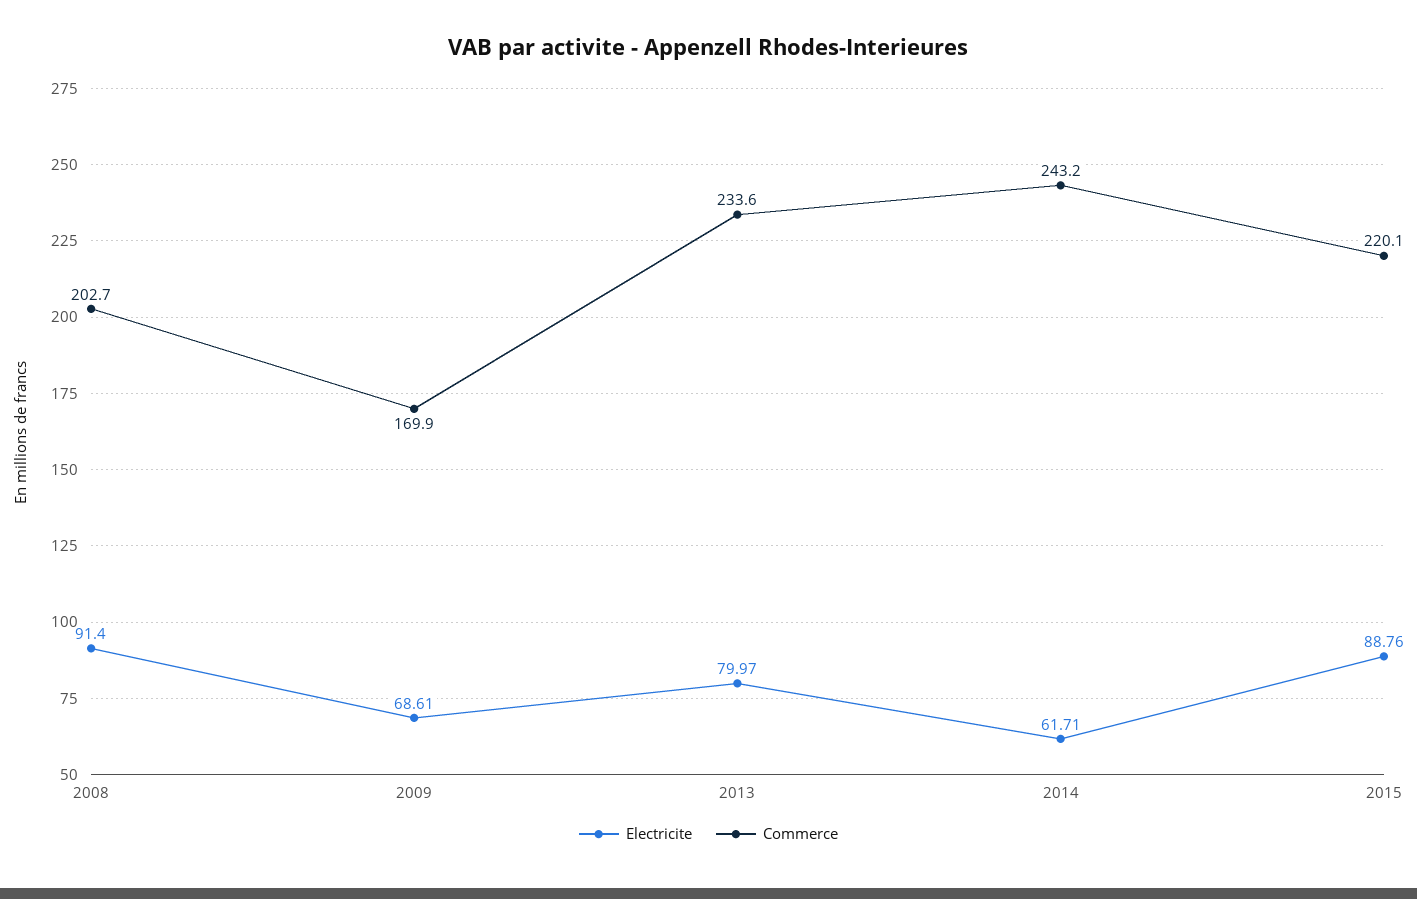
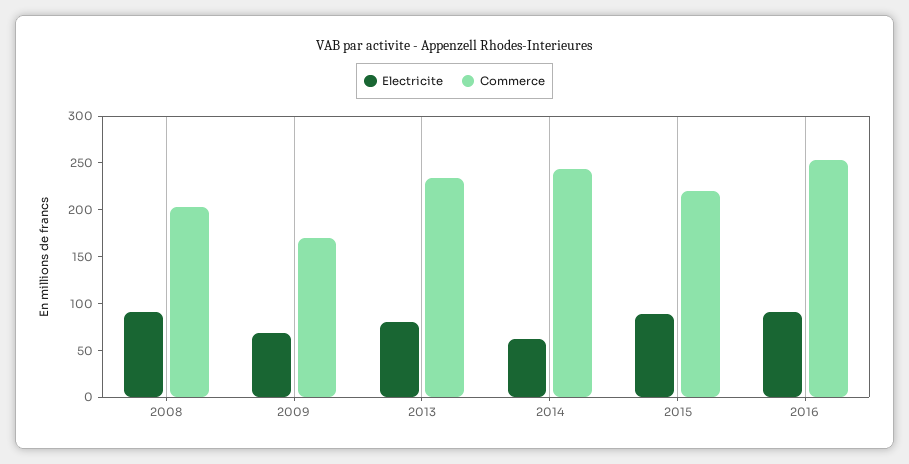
Electricite, 2016: none -> 90
Commerce, 2016: none -> 250

